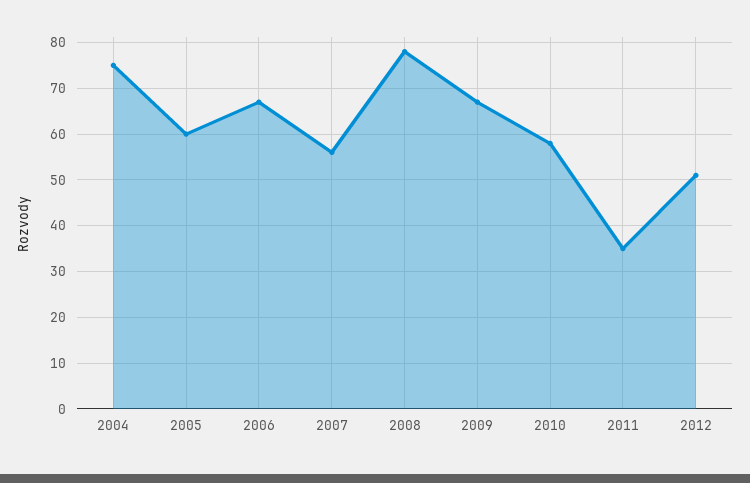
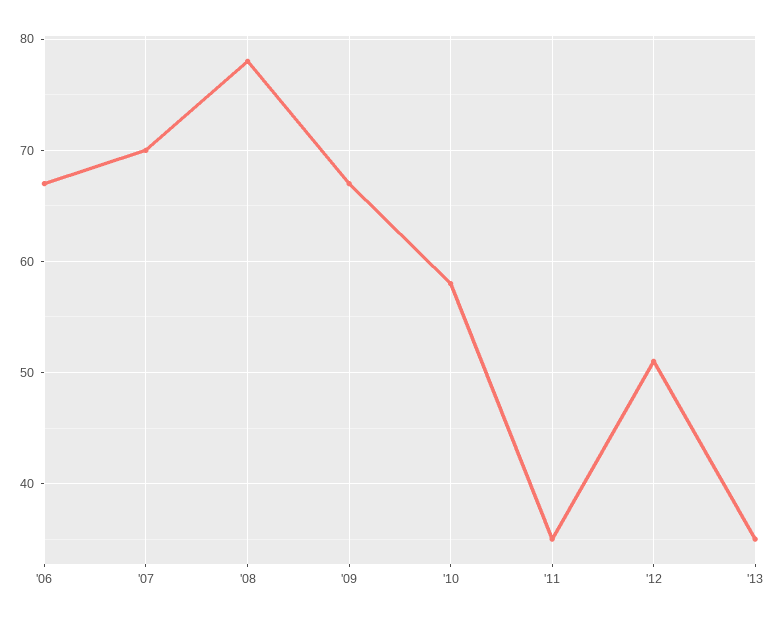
2004: 75 -> none
2005: 60 -> none
2007: 55 -> 70
'13: none -> 35

